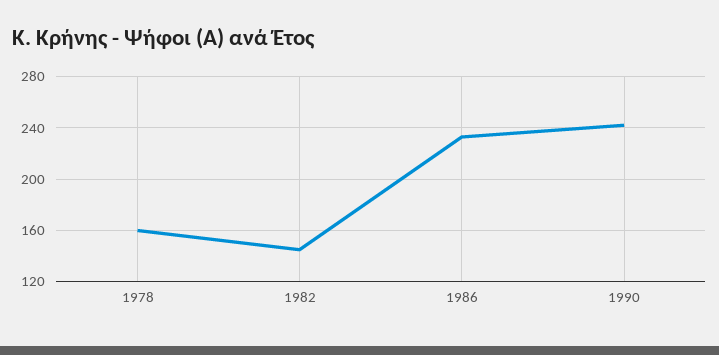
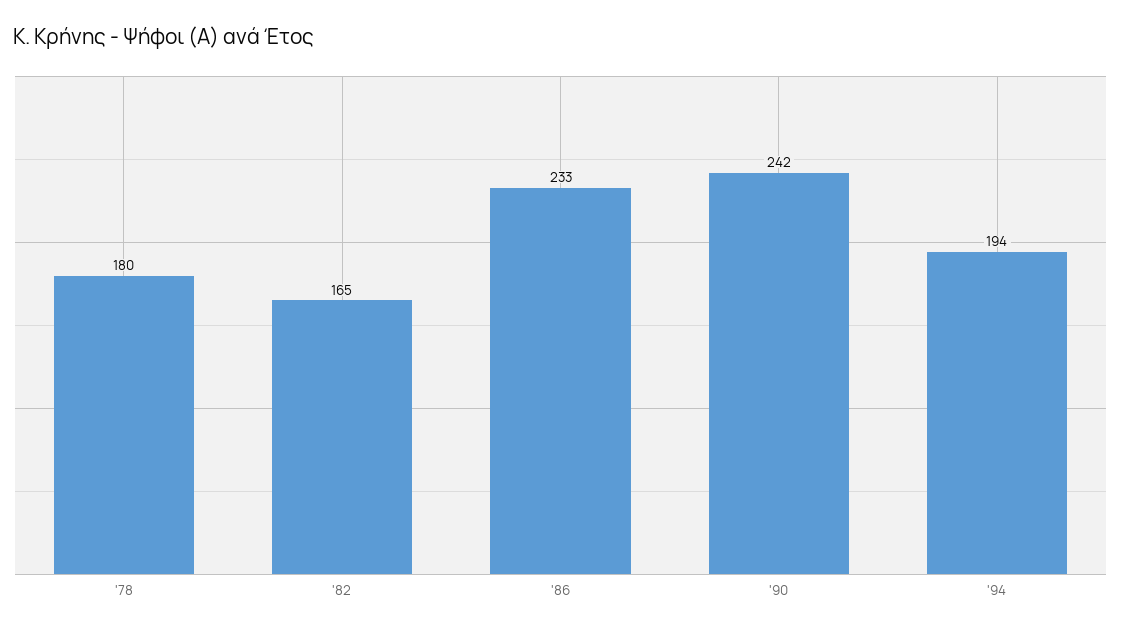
1978: 160 -> 180
1982: 145 -> 165
'94: none -> 194

